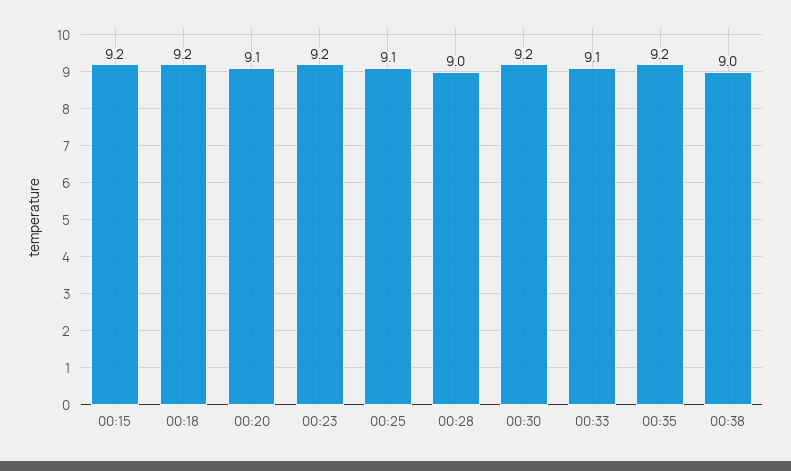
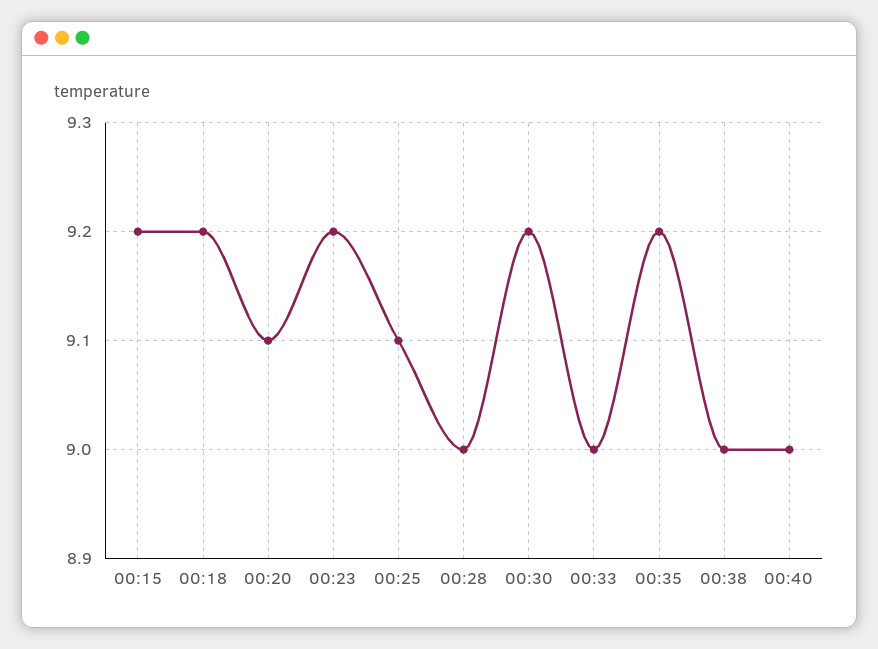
00:33: 9.1 -> 9
00:40: none -> 9

